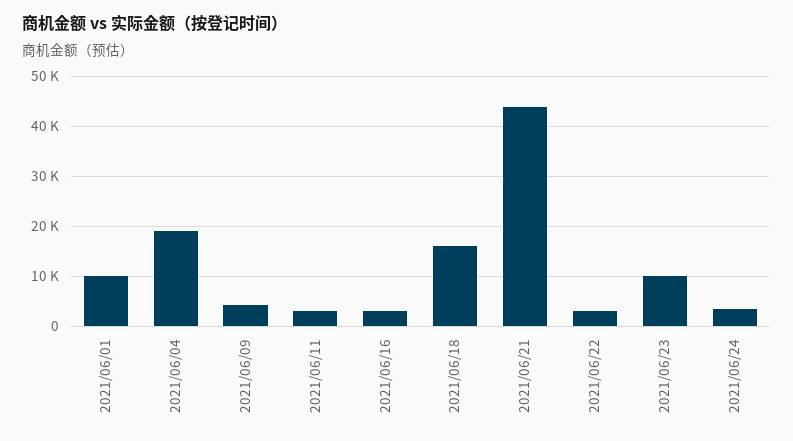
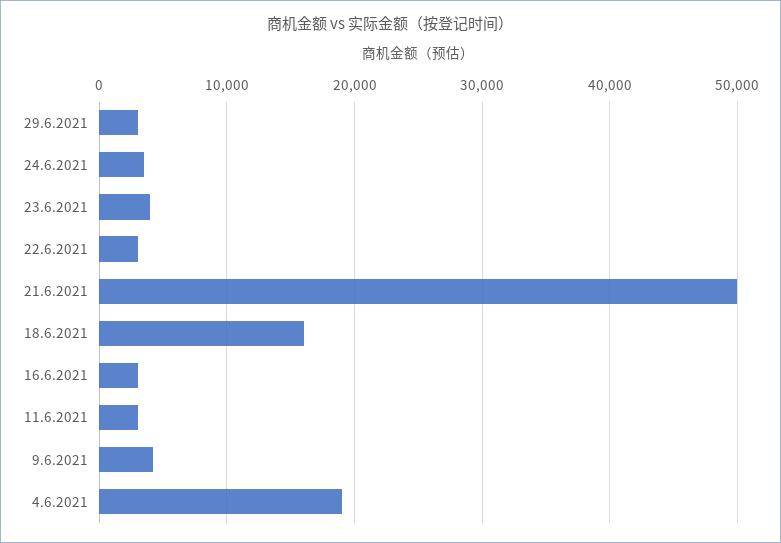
2021/06/01: 10000 -> none
2021/06/21: 44000 -> 50000
2021/06/23: 10000 -> 4000
29.6.2021: none -> 3000

